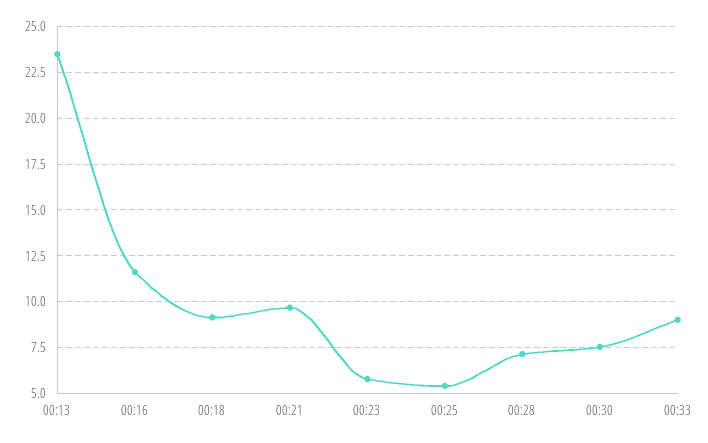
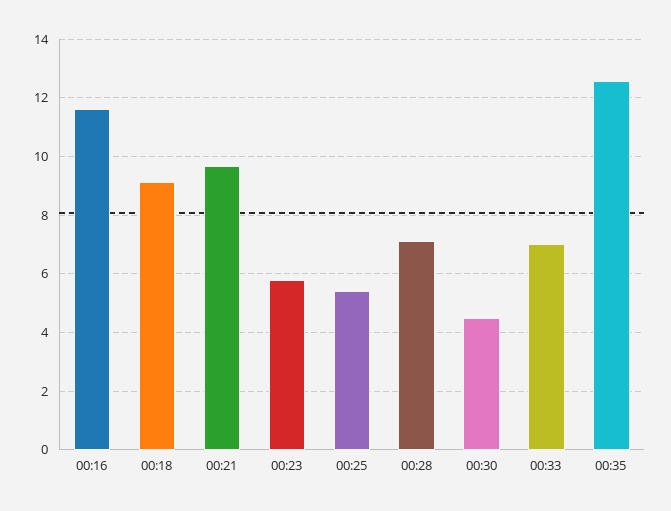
00:13: 23.5 -> none
00:30: 7.5 -> 4.5
00:33: 9 -> 7
00:35: none -> 12.5

